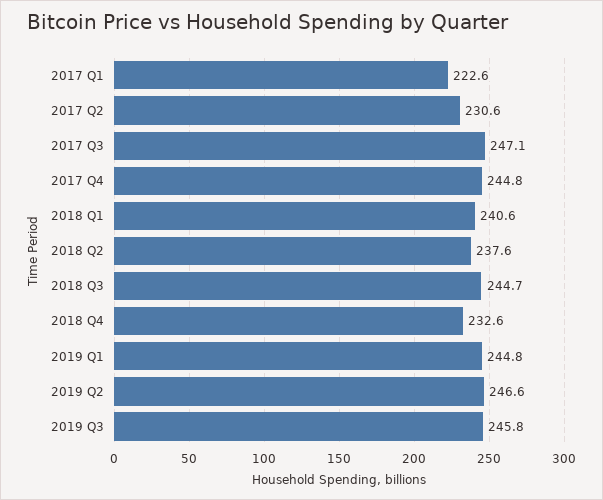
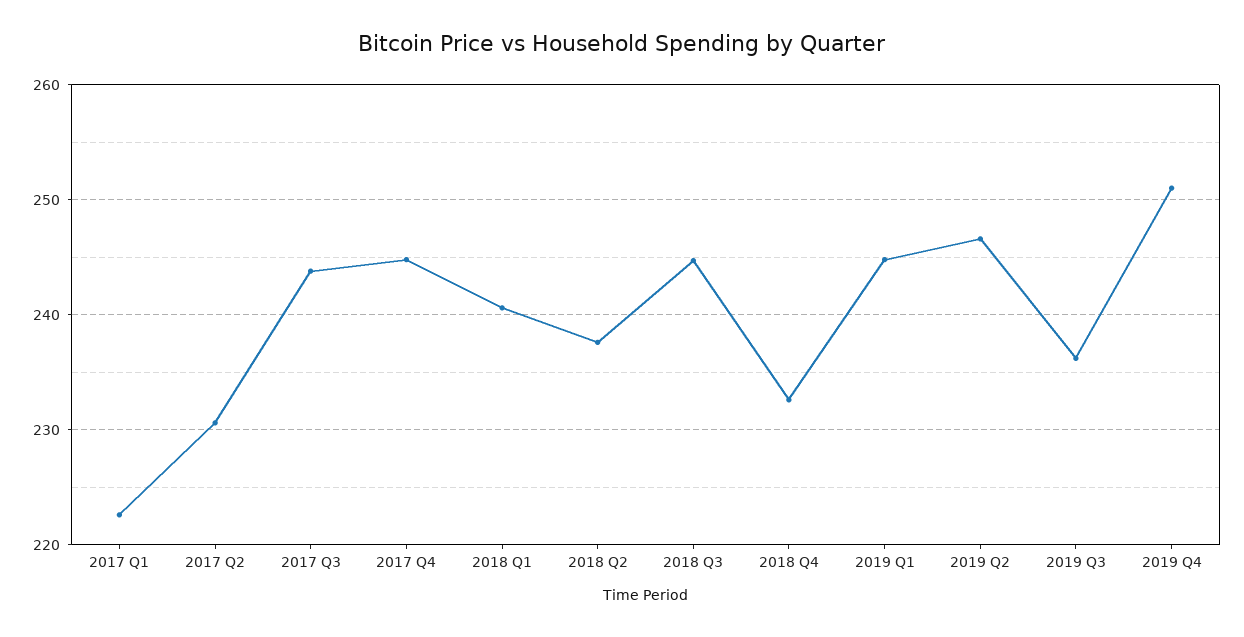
2017 Q3: 247.1 -> 244
2019 Q3: 245.8 -> 236
2019 Q4: none -> 251

